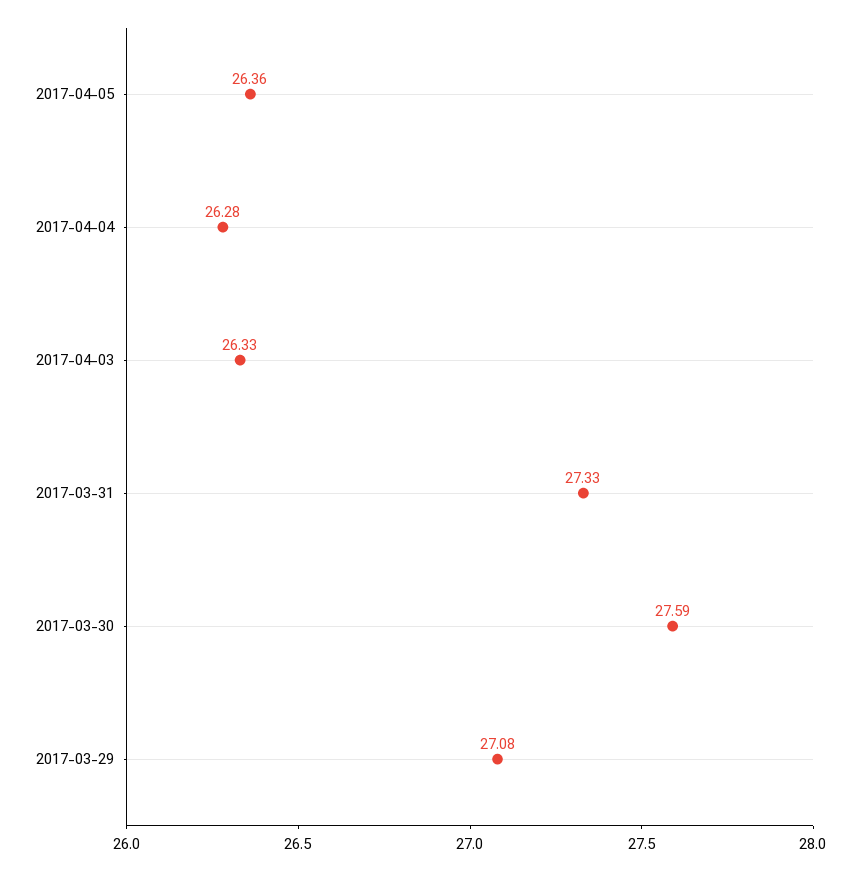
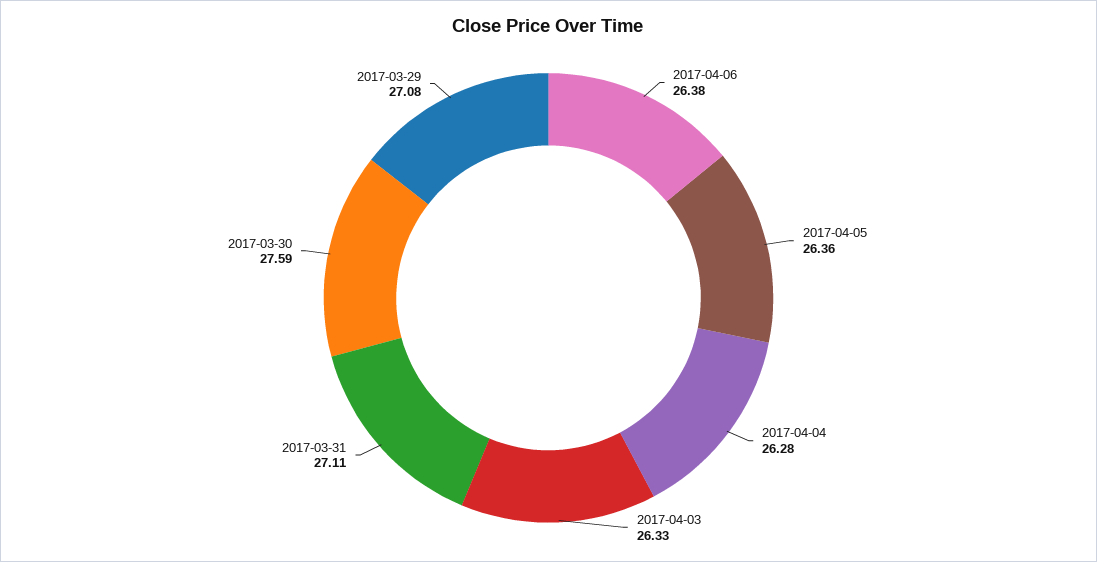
2017-03-31: 27.33 -> 27.11
2017-04-06: none -> 26.38

